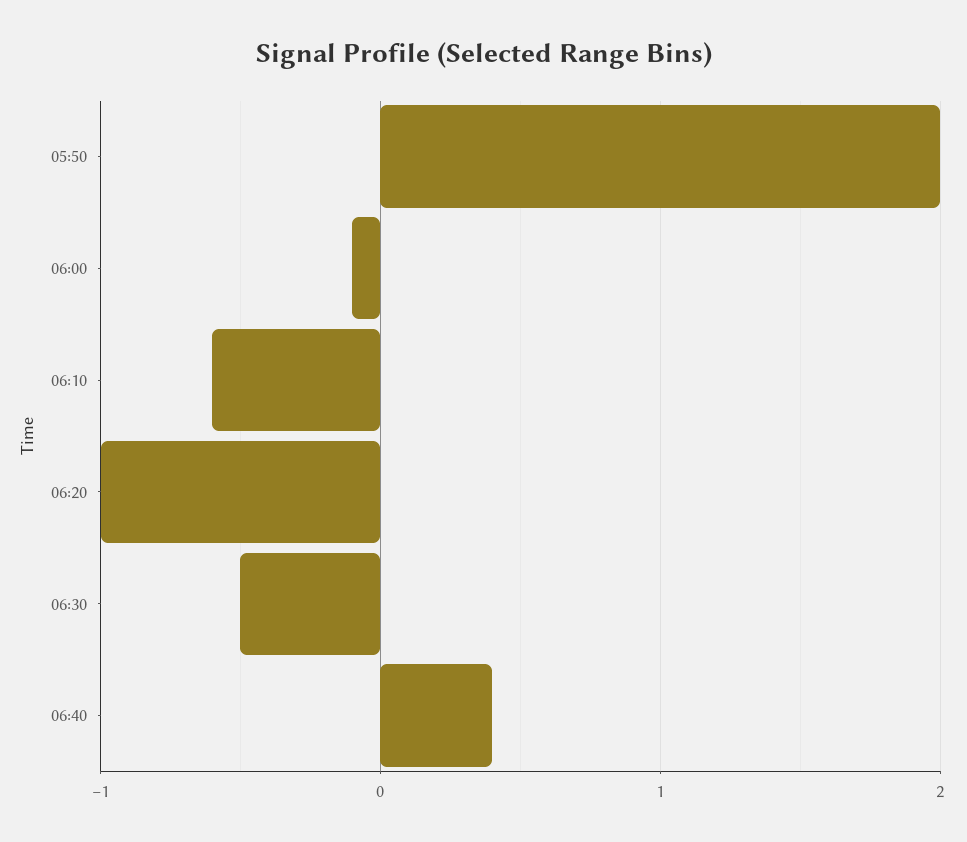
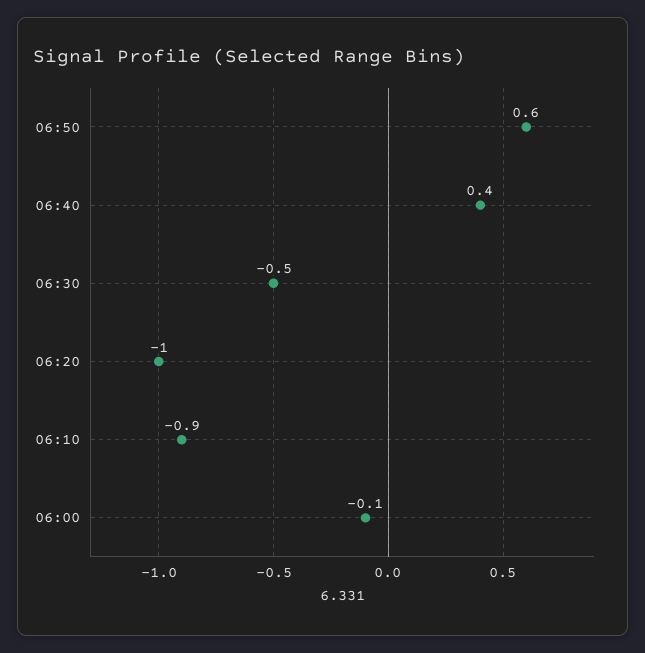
05:50: 2 -> none
06:10: -0.6 -> -0.9
06:50: none -> 0.6

